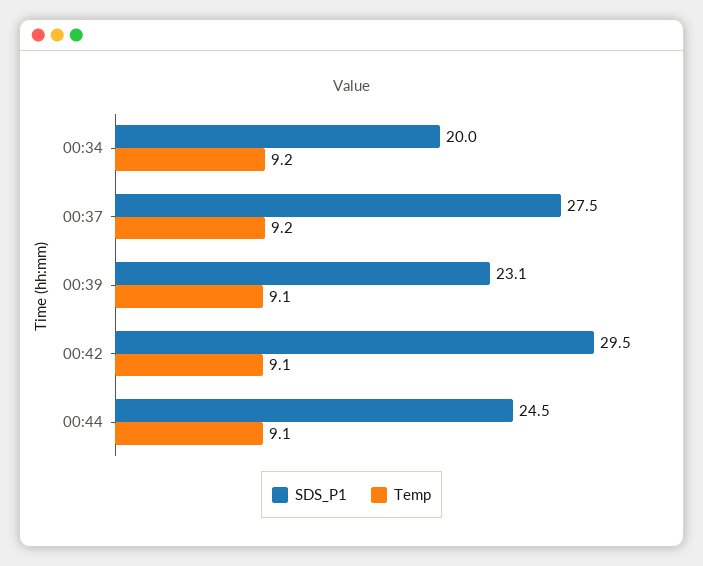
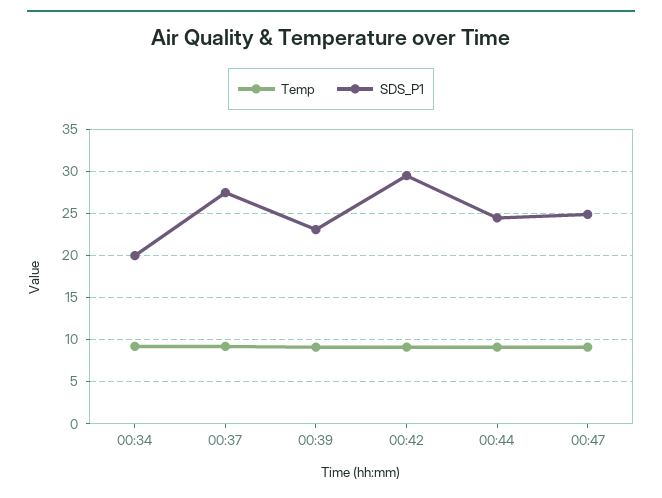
Temp, 00:47: none -> 9
SDS_P1, 00:47: none -> 25

